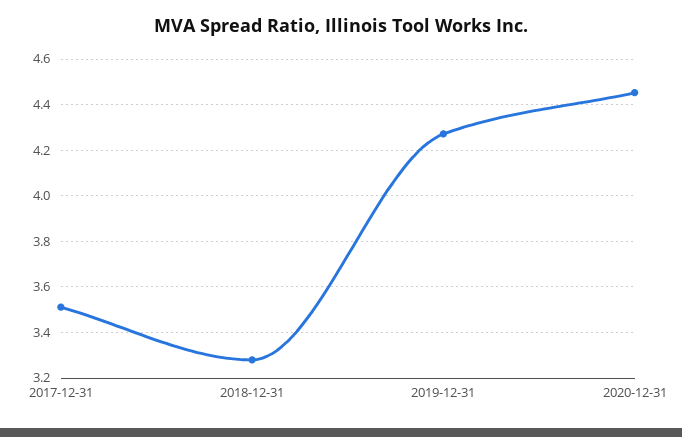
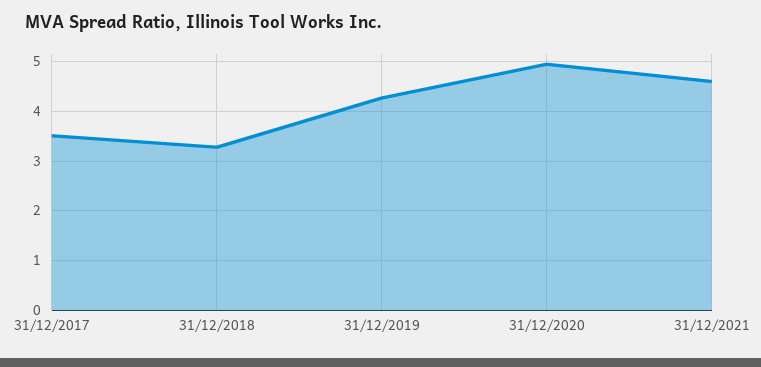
2020-12-31: 4.45 -> 5
31/12/2021: none -> 4.6

